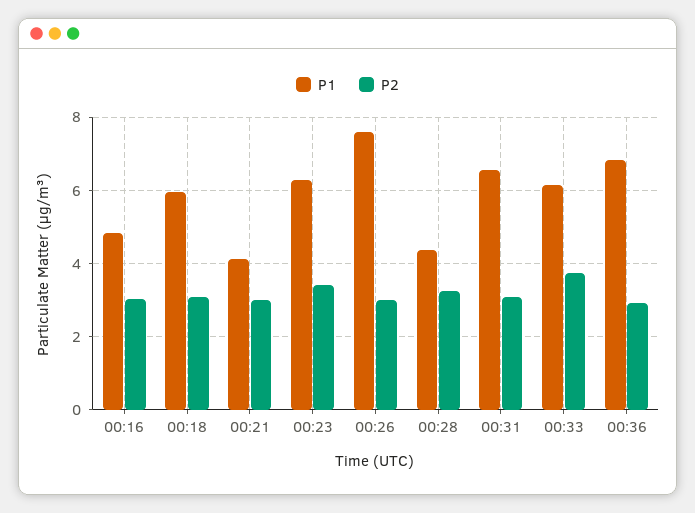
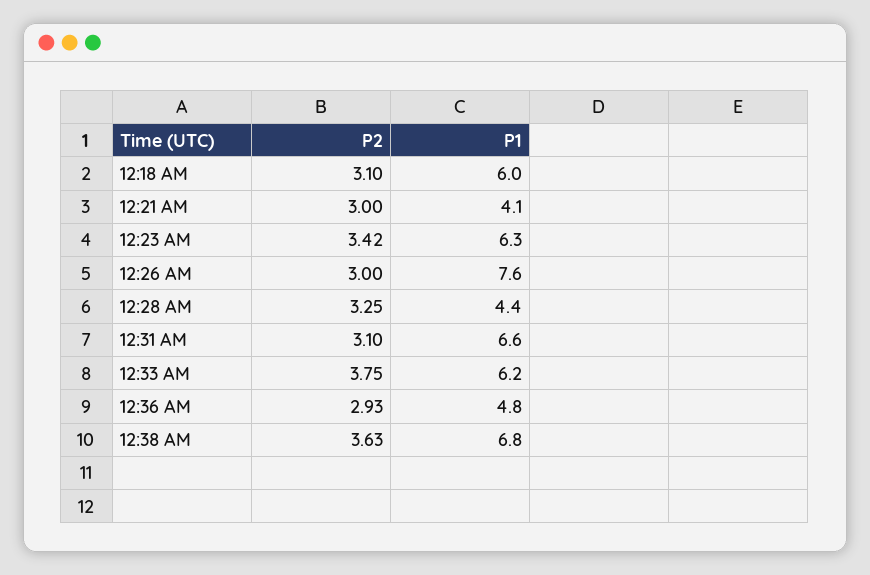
P1, 00:16: 4.8 -> none
P2, 00:16: 3 -> none
P1, 00:36: 6.8 -> 4.8
P2, 12:38 AM: none -> 3.63
P1, 12:38 AM: none -> 6.8

